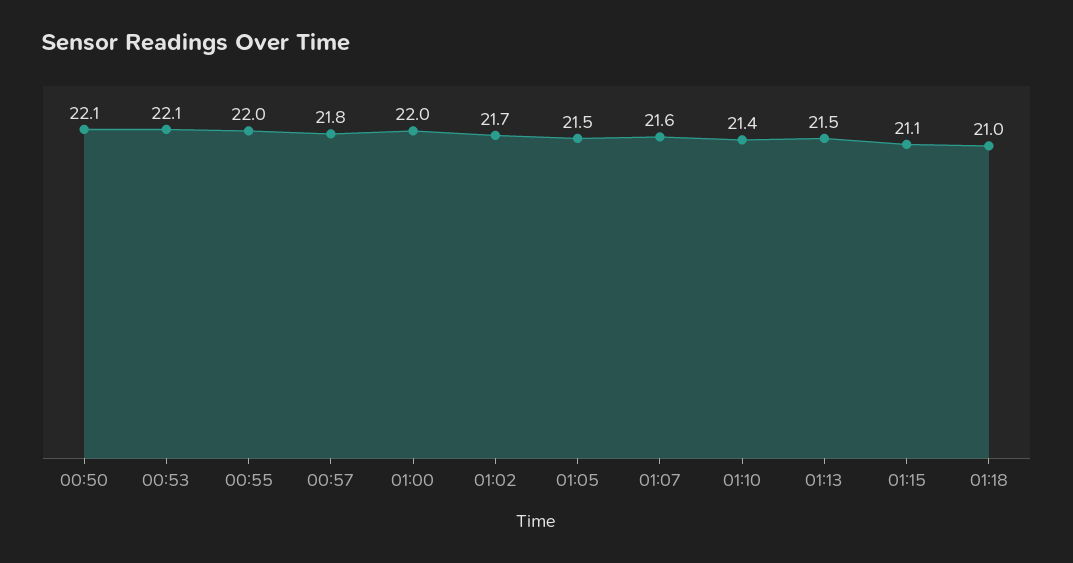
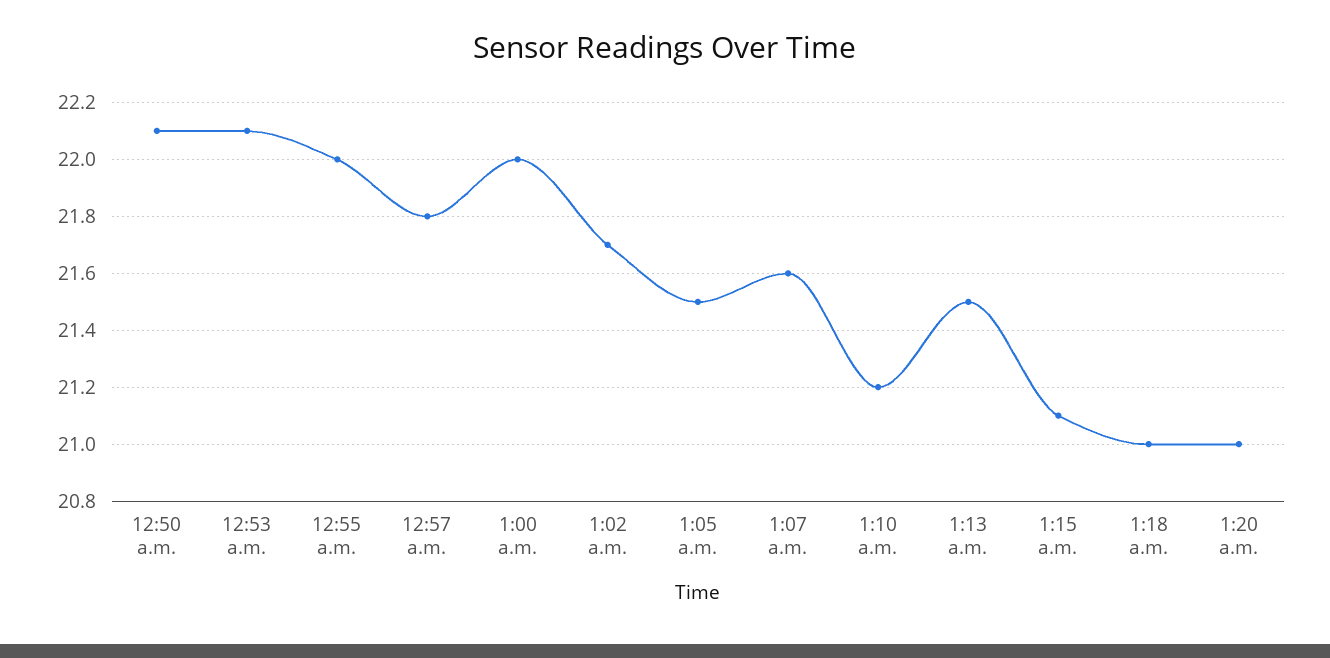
01:10: 21.4 -> 21.2
1:20 a.m.: none -> 21

